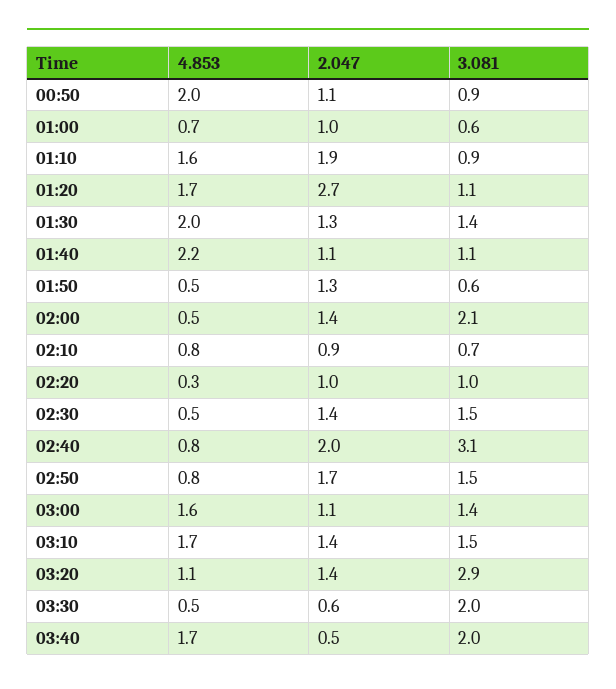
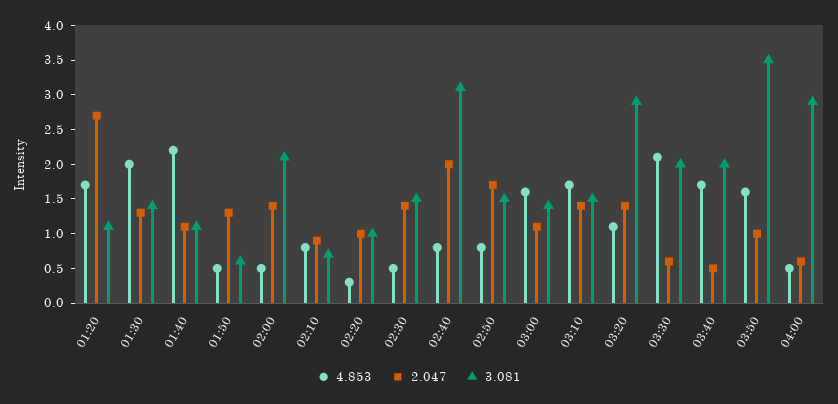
4.853, 00:50: 2 -> none
2.047, 00:50: 1.1 -> none
3.081, 00:50: 0.9 -> none
4.853, 01:00: 0.7 -> none
2.047, 01:00: 1 -> none
3.081, 01:00: 0.6 -> none
4.853, 01:10: 1.6 -> none
2.047, 01:10: 1.9 -> none
3.081, 01:10: 0.9 -> none
4.853, 03:30: 0.5 -> 2
4.853, 03:50: none -> 1.5
2.047, 03:50: none -> 1
3.081, 03:50: none -> 3.5
4.853, 04:00: none -> 0.5
2.047, 04:00: none -> 0.5
3.081, 04:00: none -> 3

